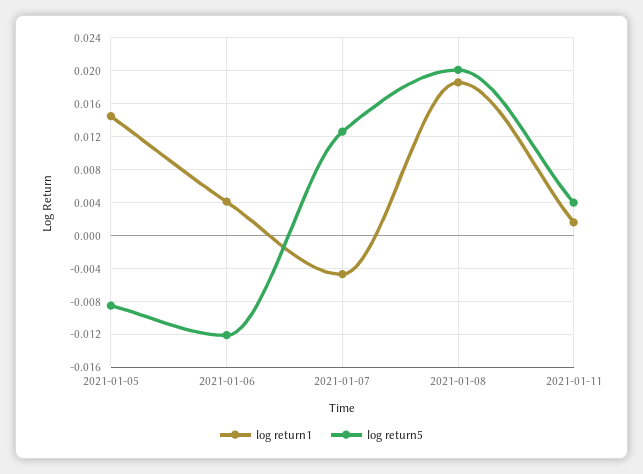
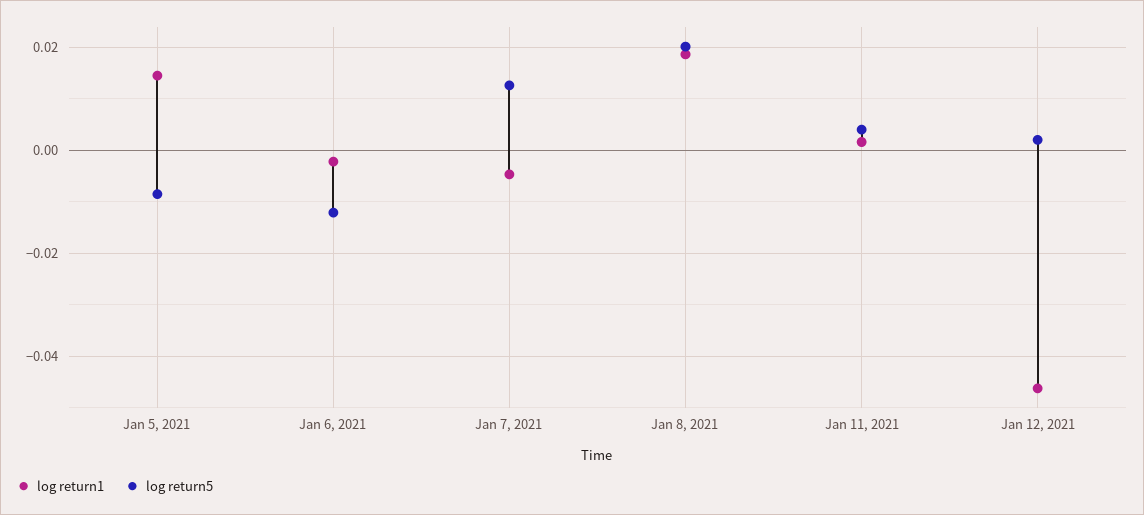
log return1, 2021-01-06: 0.004 -> -0.002
log return1, Jan 12, 2021: none -> -0.046
log return5, Jan 12, 2021: none -> 0.002

